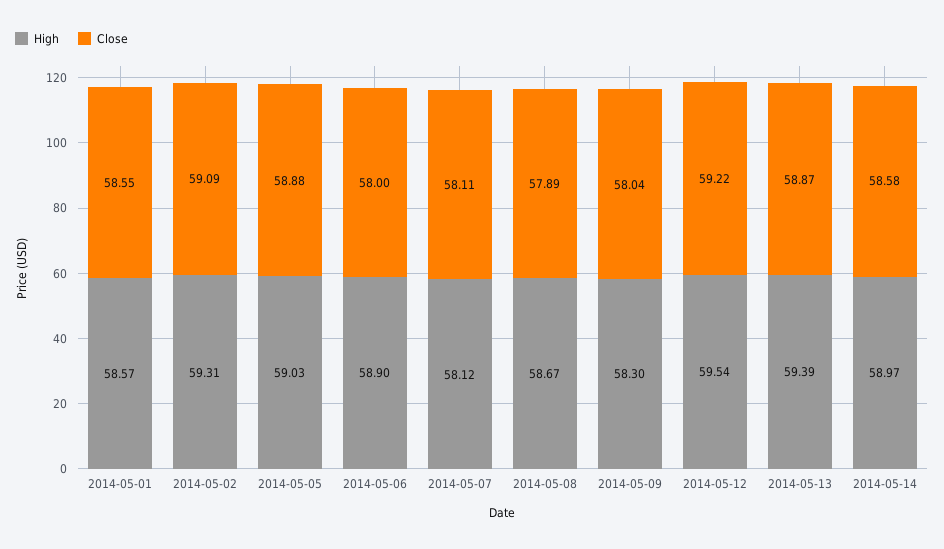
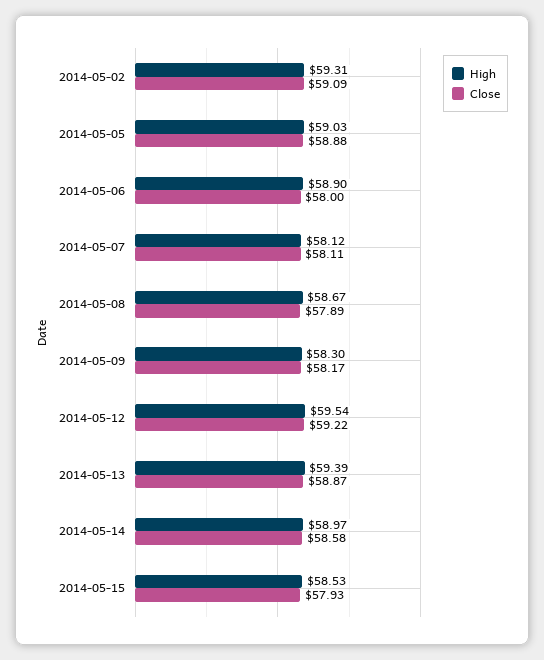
High, 2014-05-01: 58.57 -> none
Close, 2014-05-01: 58.55 -> none
Close, 2014-05-09: 58.04 -> 58.17
High, 2014-05-15: none -> 58.53
Close, 2014-05-15: none -> 57.93

